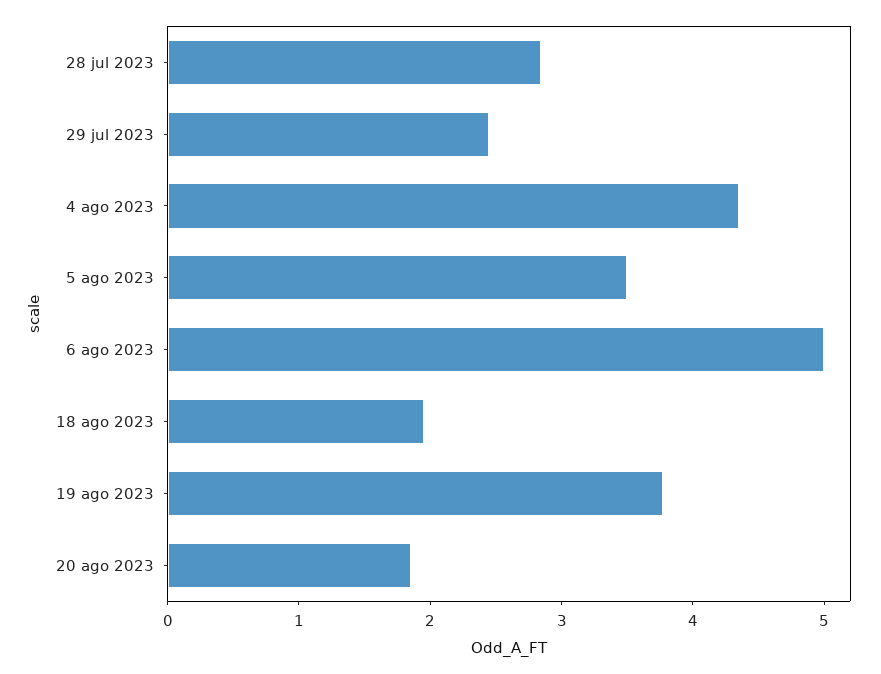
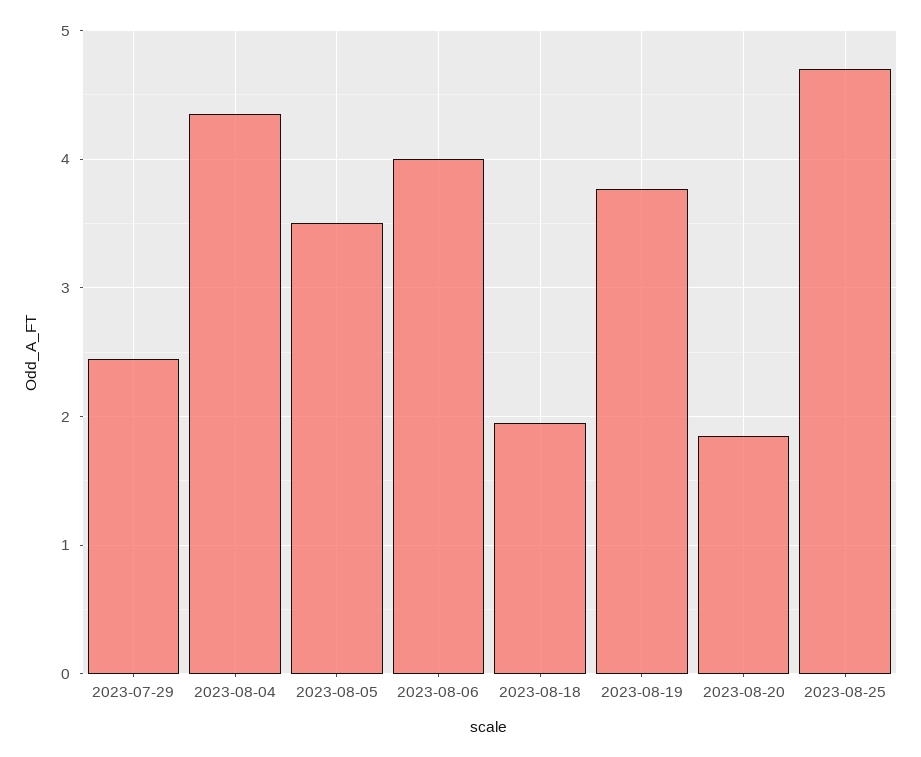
28 jul 2023: 2.8 -> none
6 ago 2023: 5 -> 4
2023-08-25: none -> 4.7

